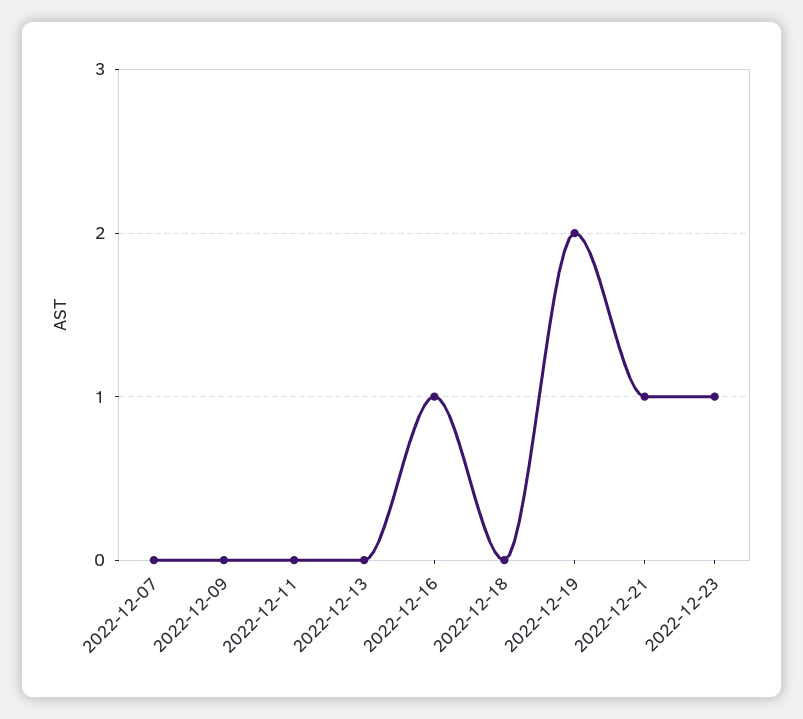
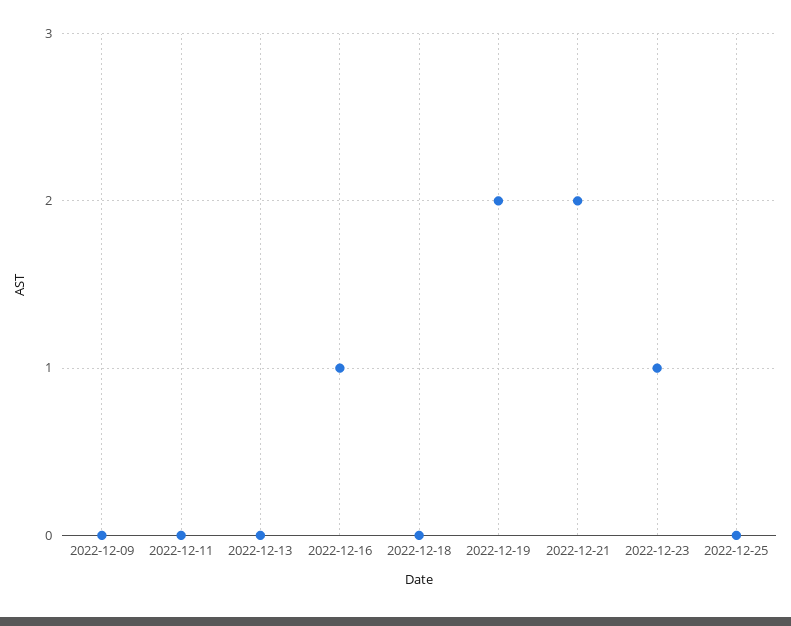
2022-12-07: 0 -> none
2022-12-21: 1 -> 2
2022-12-25: none -> 0

